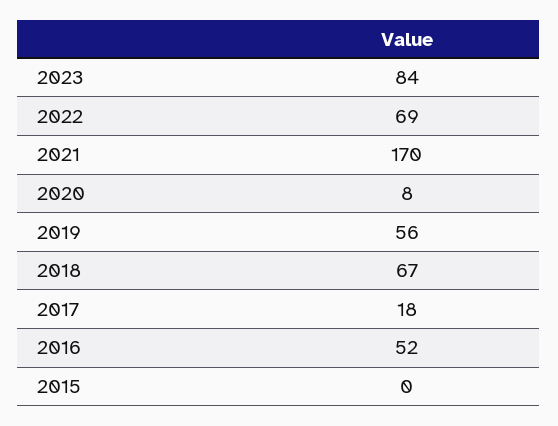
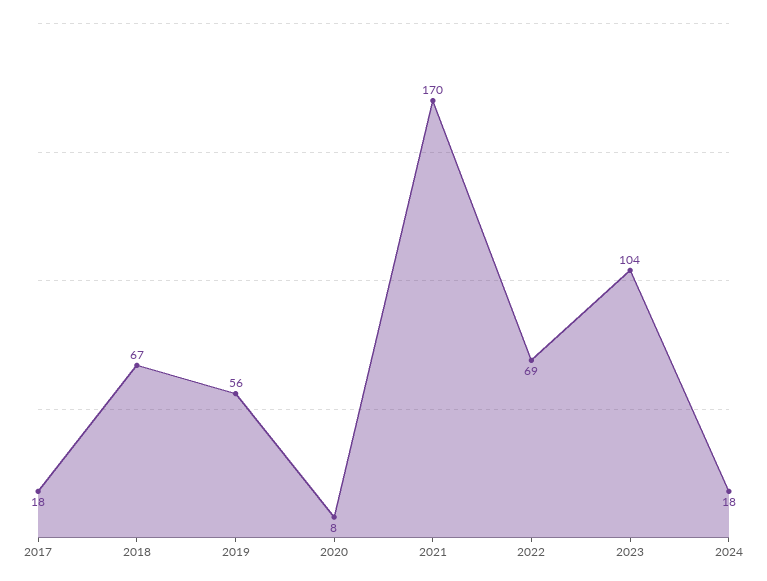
2023: 84 -> 104
2016: 52 -> none
2015: 0 -> none
2024: none -> 18

